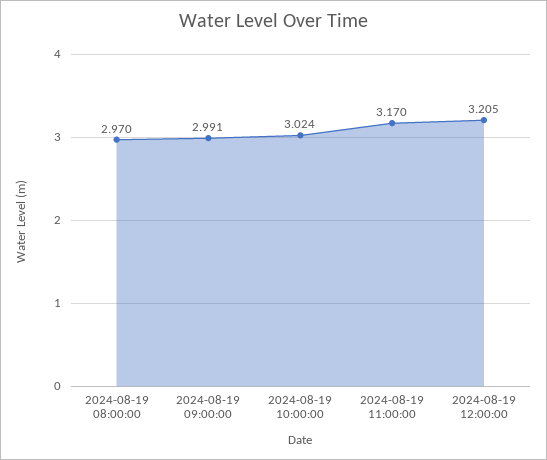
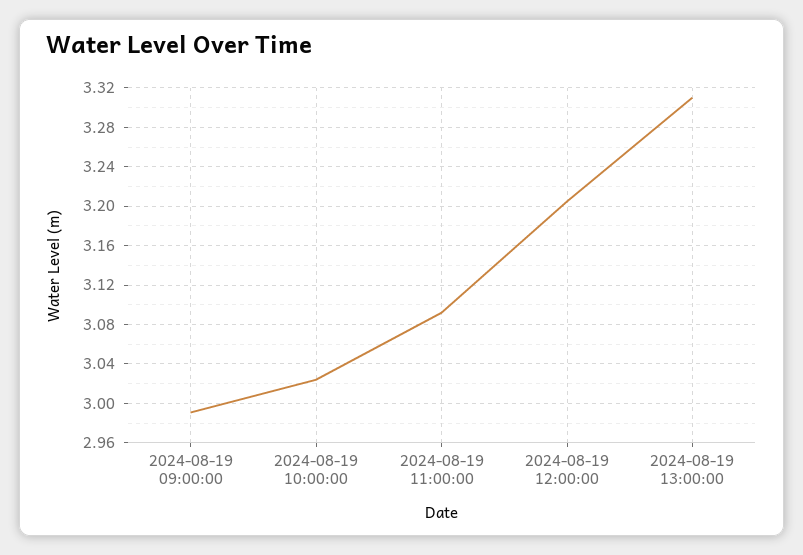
2024-08-19 08:00:00: 2.97 -> none
2024-08-19 11:00:00: 3.17 -> 3.09
2024-08-19 13:00:00: none -> 3.31

